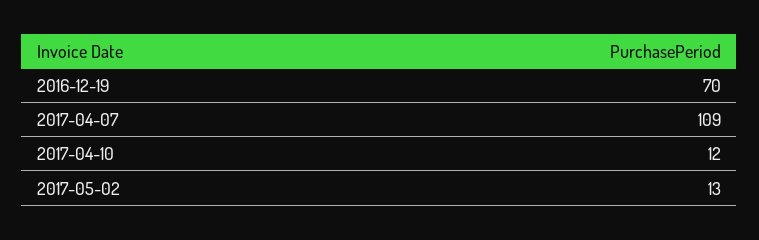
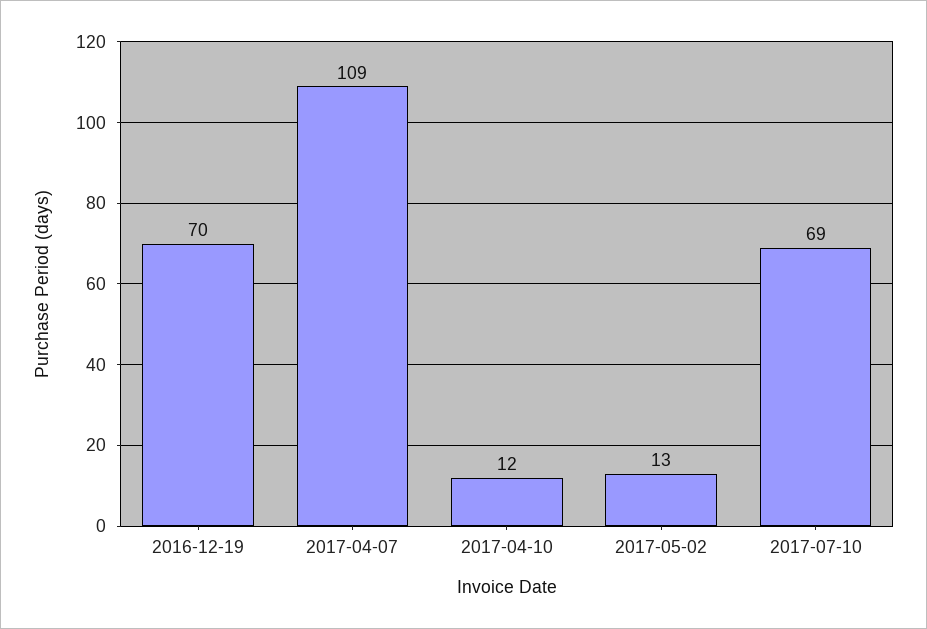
2017-07-10: none -> 69

